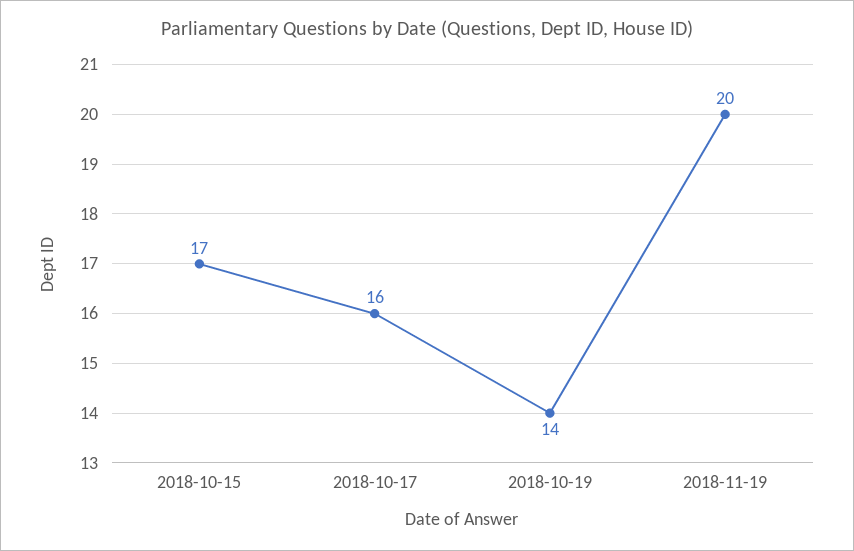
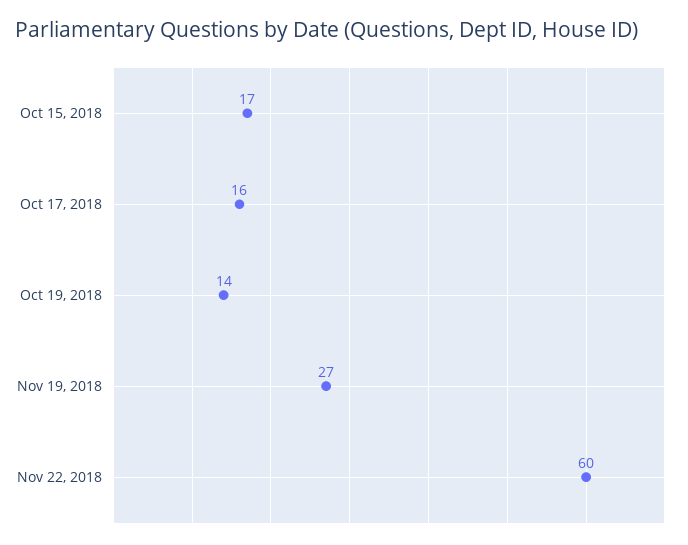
2018-11-19: 20 -> 27
Nov 22, 2018: none -> 60

